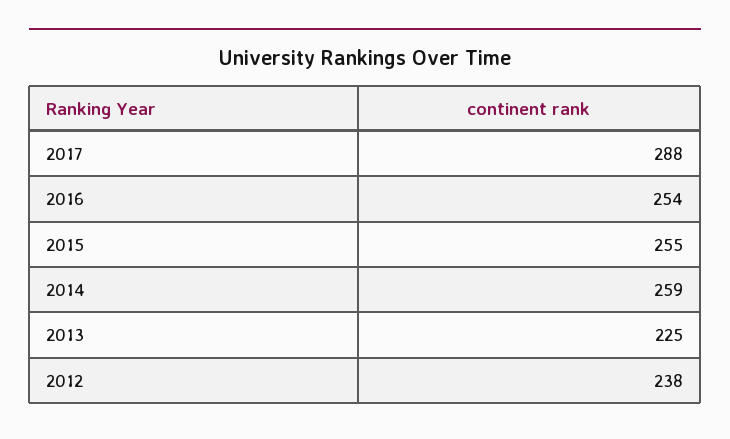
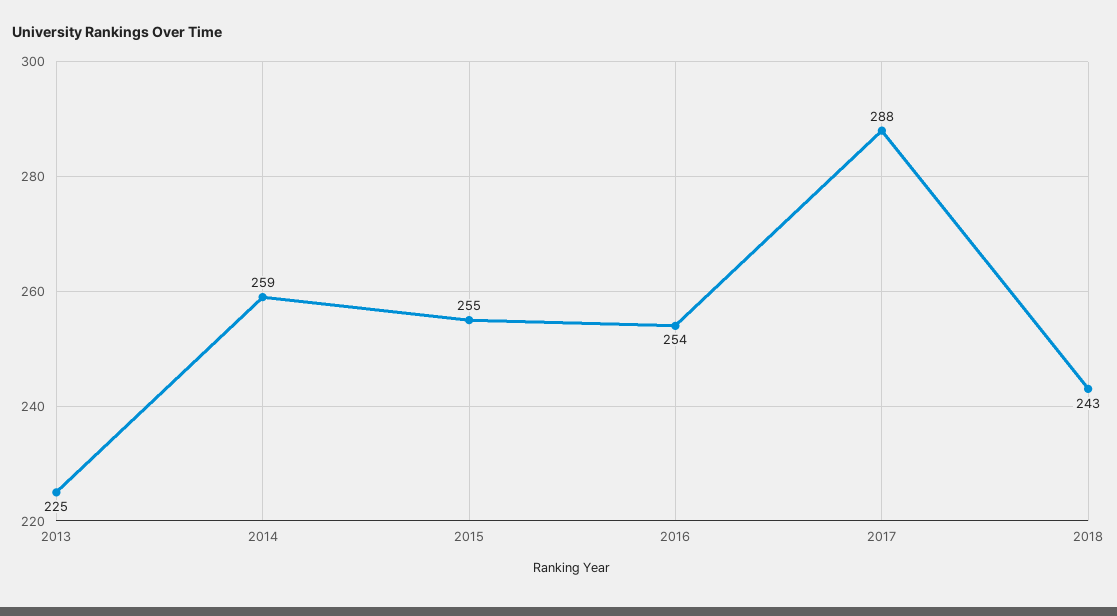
2012: 238 -> none
2018: none -> 243

